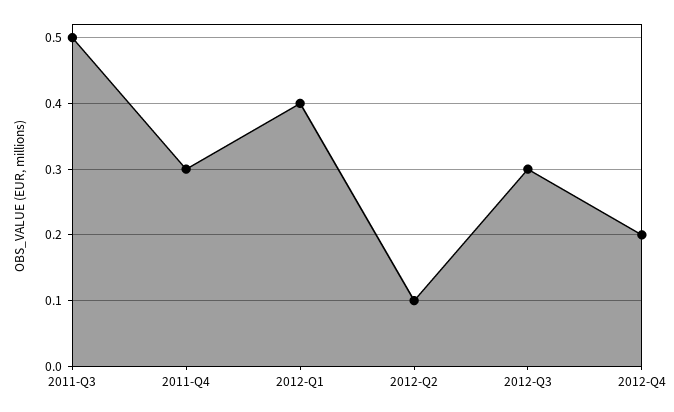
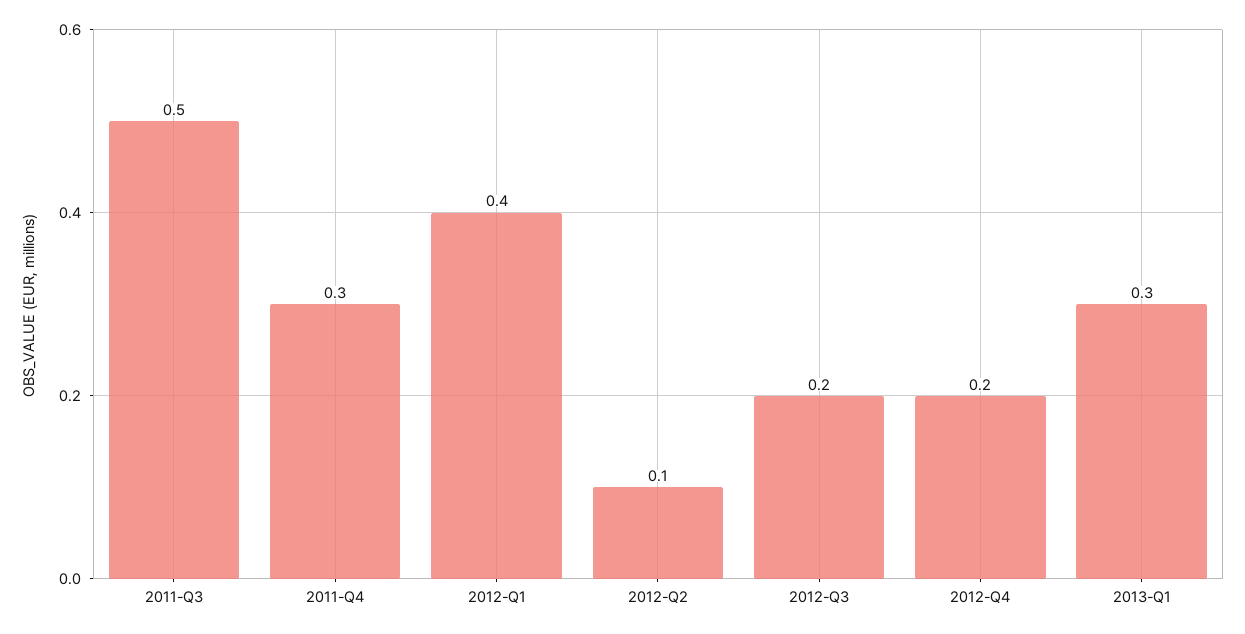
2012-Q3: 0.3 -> 0.2
2013-Q1: none -> 0.3

